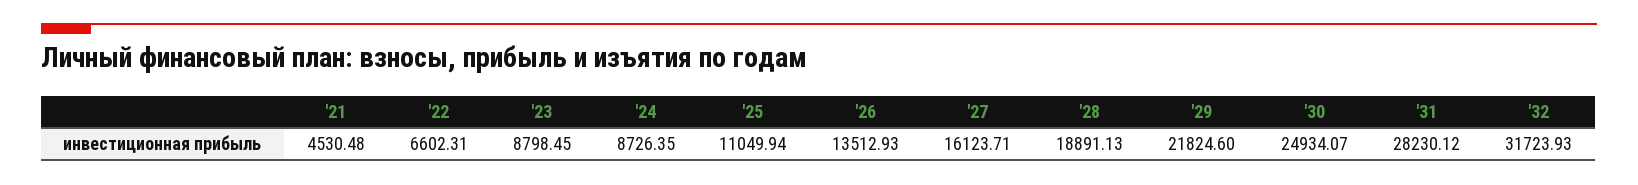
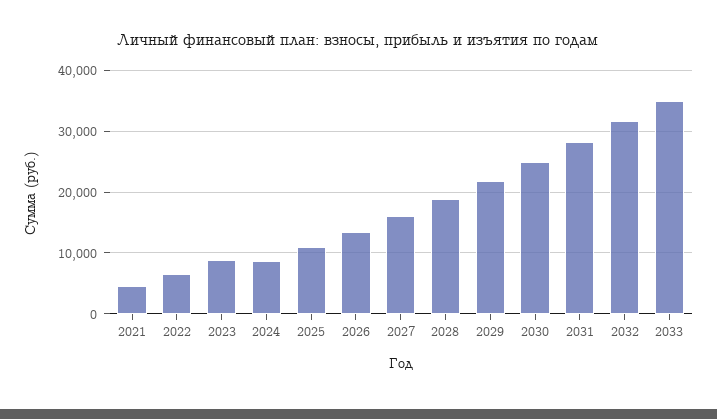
2033: none -> 35000

